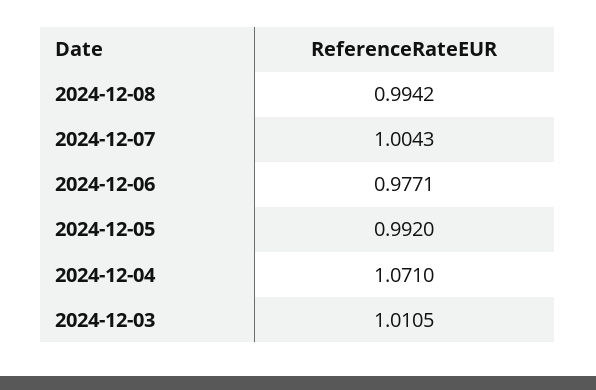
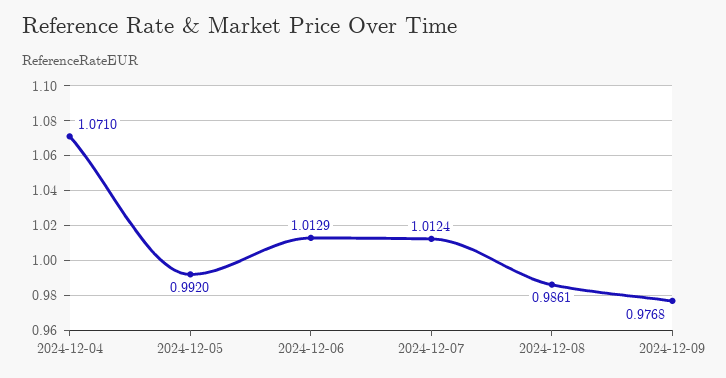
2024-12-08: 0.9942 -> 0.9861
2024-12-07: 1.0043 -> 1.0124
2024-12-06: 0.9771 -> 1.0129
2024-12-03: 1.0105 -> none
2024-12-09: none -> 0.9768

